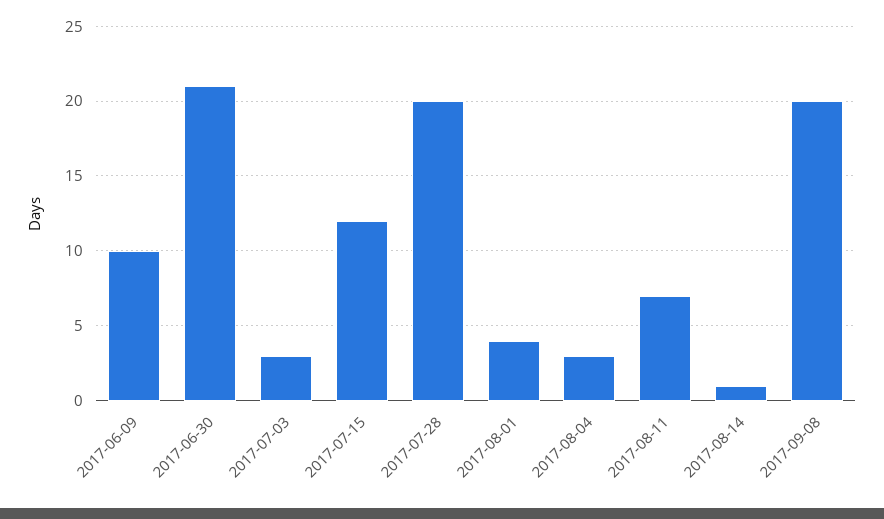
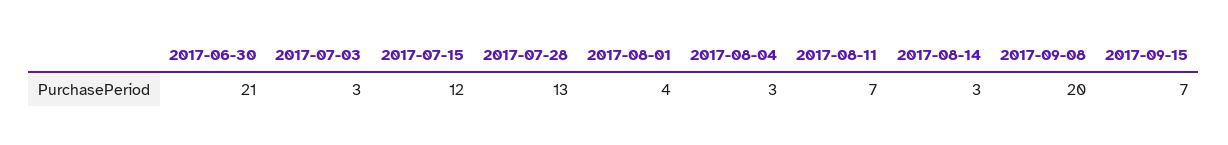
2017-06-09: 10 -> none
2017-07-28: 20 -> 13
2017-08-14: 1 -> 3
2017-09-15: none -> 7

